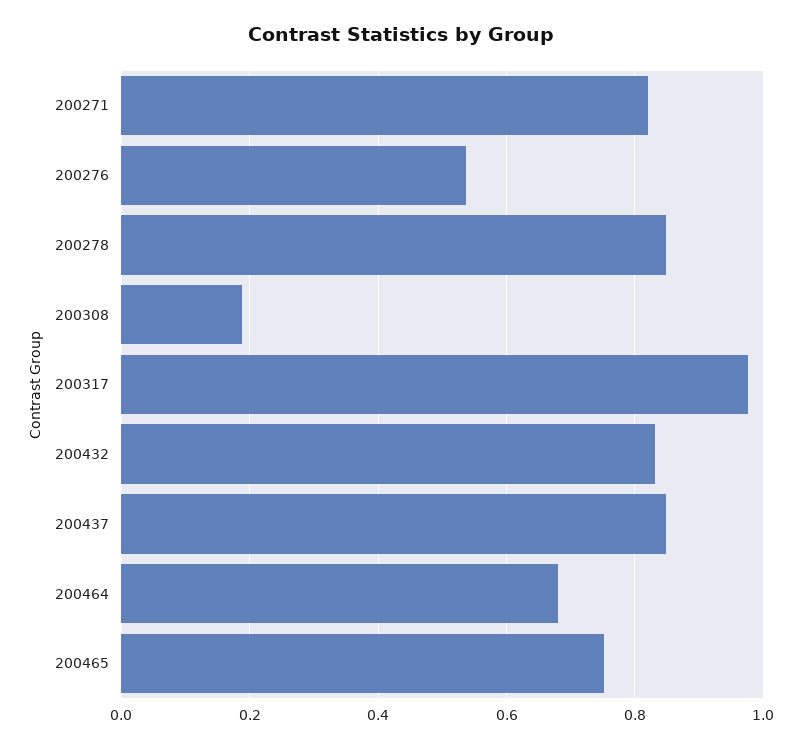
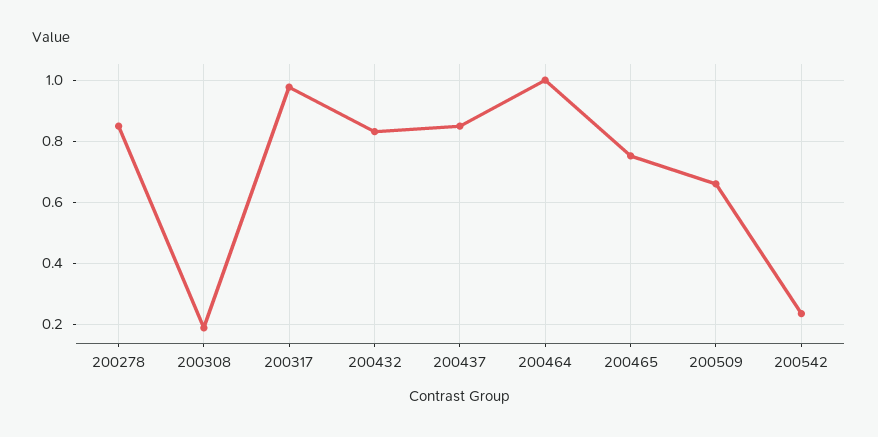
200271: 0.82 -> none
200276: 0.54 -> none
200464: 0.68 -> 1
200509: none -> 0.66
200542: none -> 0.24

